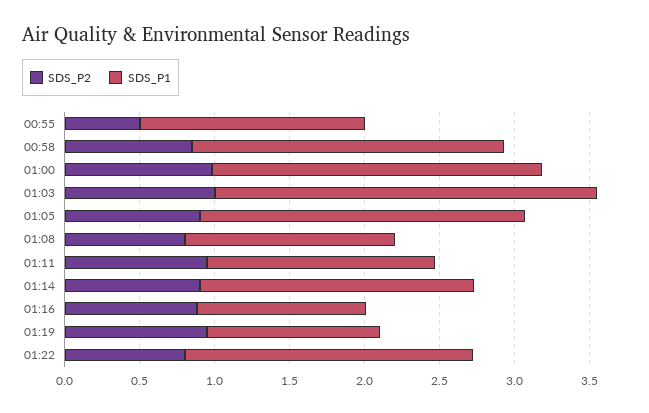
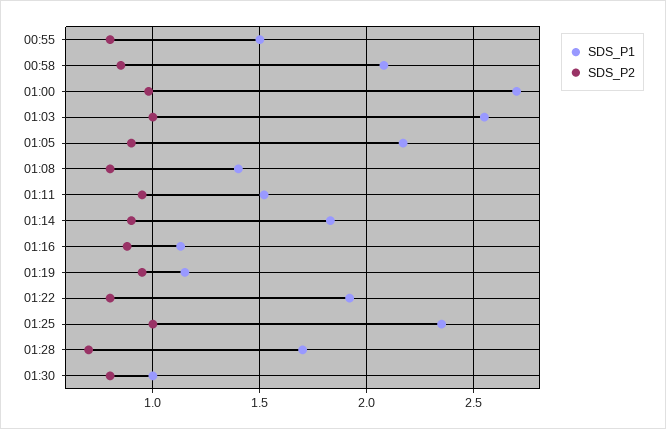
SDS_P2, 00:55: 0.5 -> 0.8
SDS_P1, 01:00: 2.2 -> 2.7
SDS_P1, 01:25: none -> 2.35
SDS_P2, 01:25: none -> 1
SDS_P1, 01:28: none -> 1.7
SDS_P2, 01:28: none -> 0.7
SDS_P1, 01:30: none -> 1
SDS_P2, 01:30: none -> 0.8

